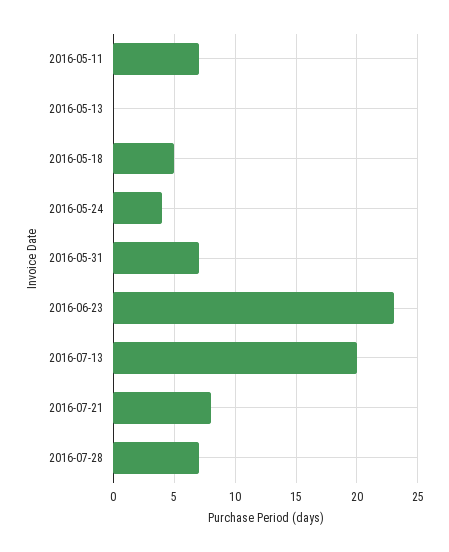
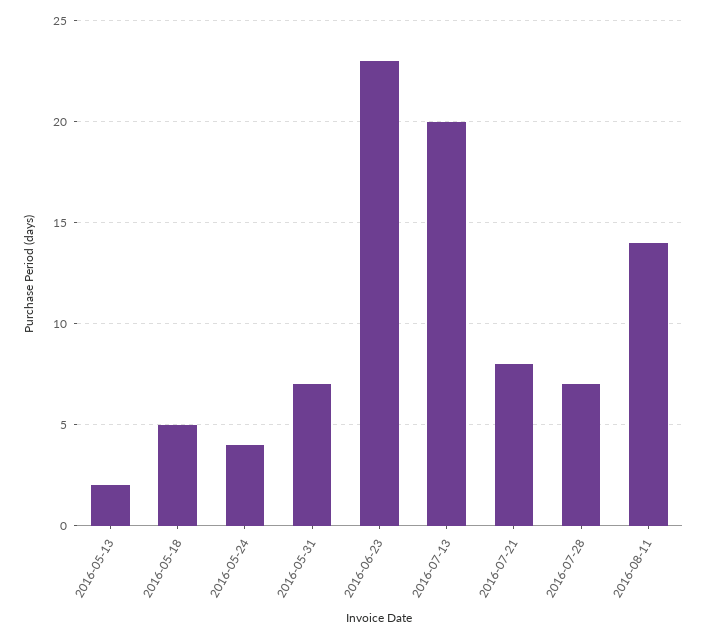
2016-05-11: 7 -> none
2016-05-13: 0 -> 2
2016-08-11: none -> 14

